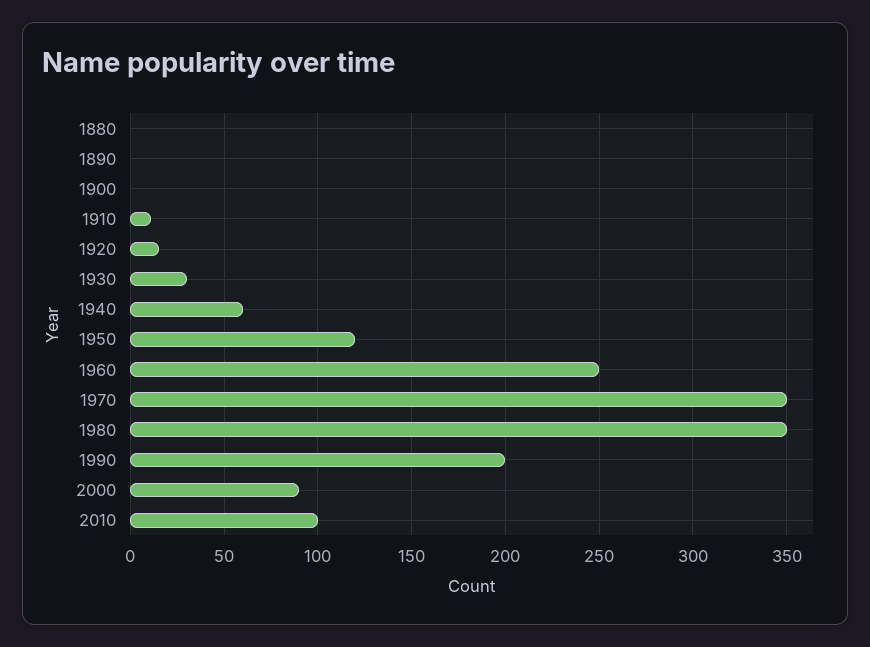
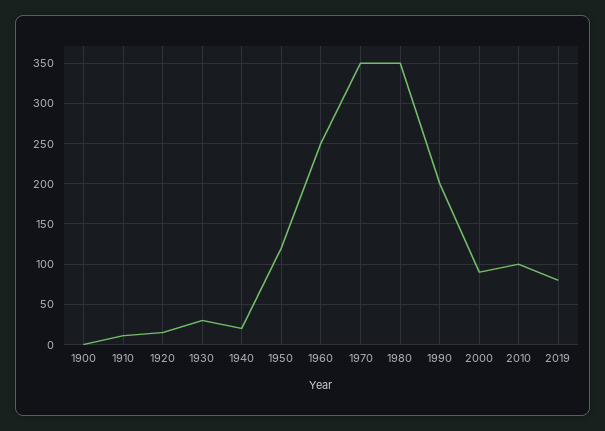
1880: 0 -> none
1890: 0 -> none
1940: 60 -> 20
2019: none -> 80

